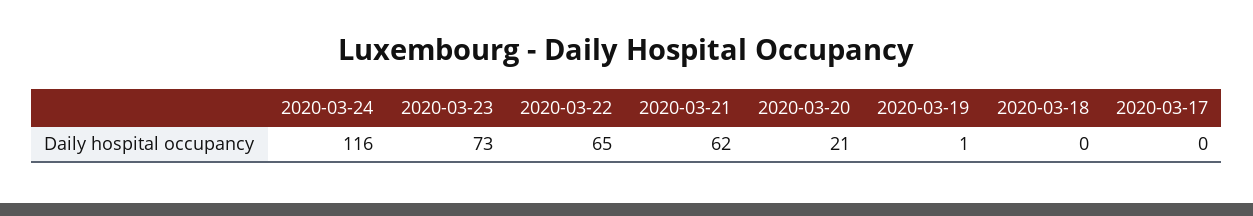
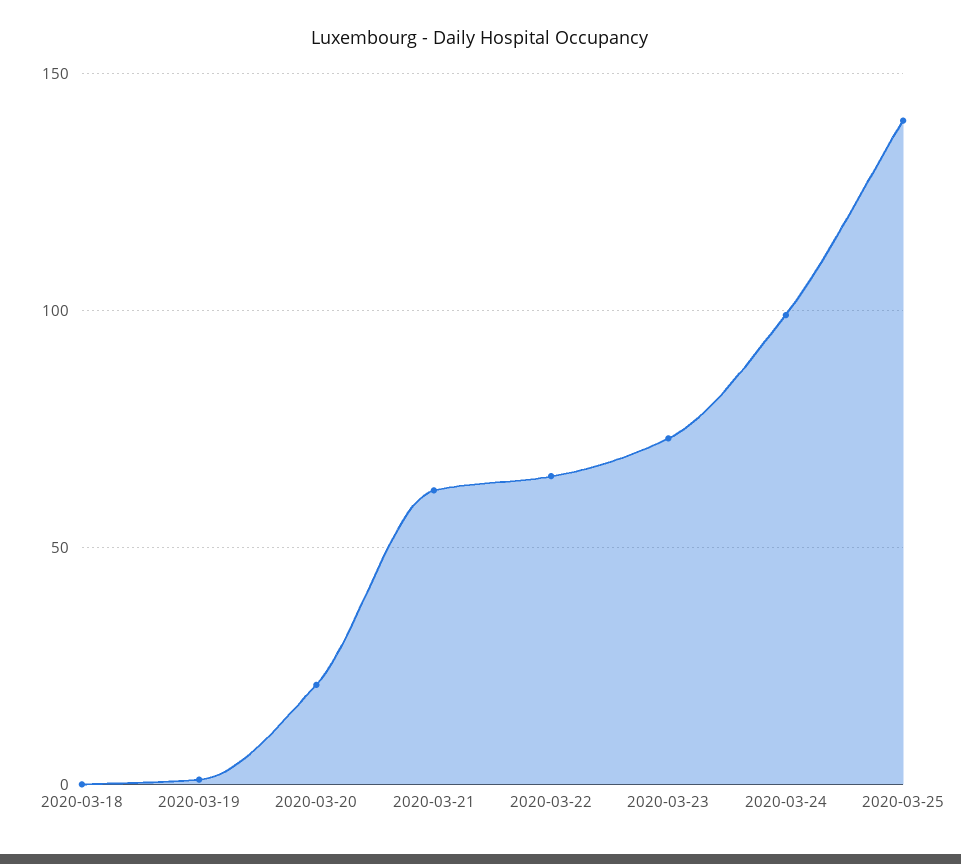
2020-03-24: 116 -> 100
2020-03-17: 0 -> none
2020-03-25: none -> 140

